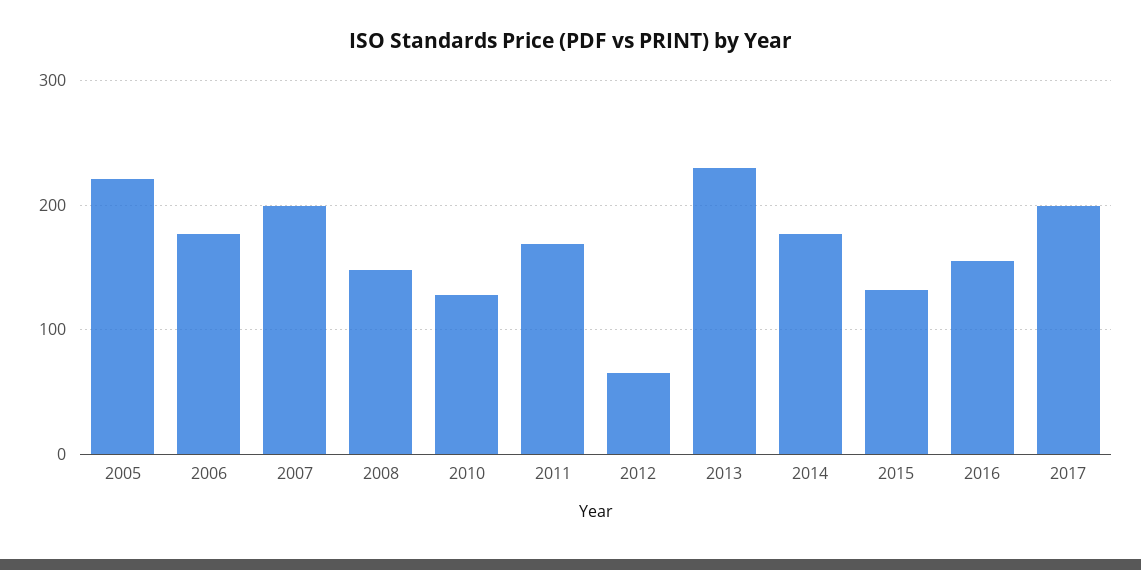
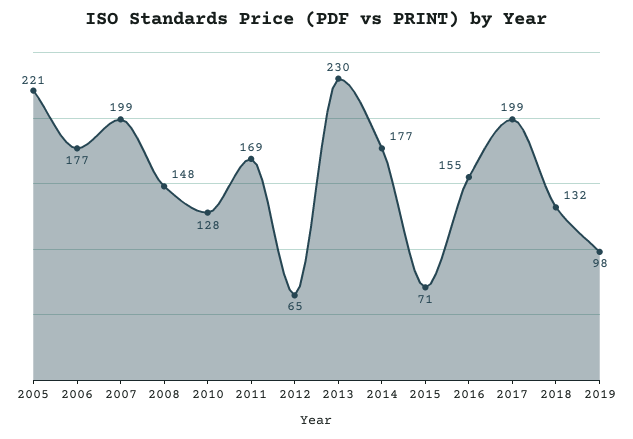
2015: 130 -> 71
2018: none -> 132
2019: none -> 98

